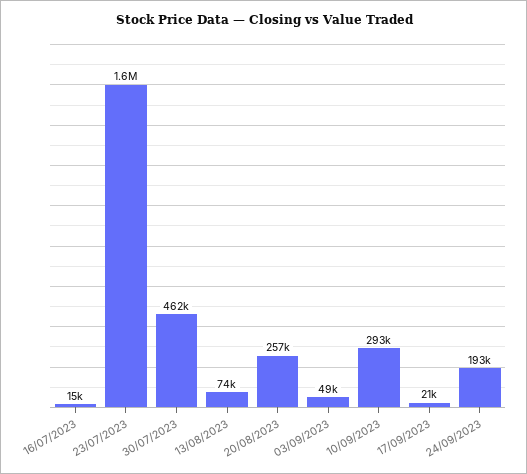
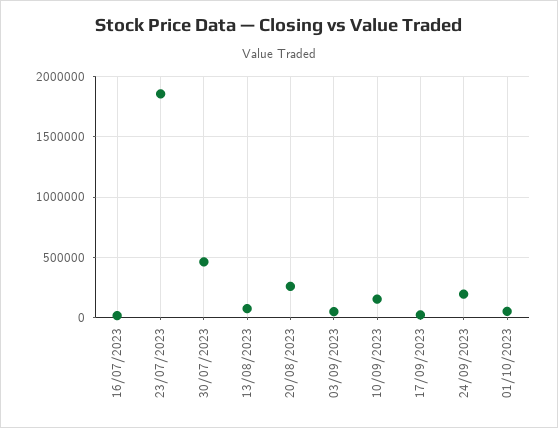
23/07/2023: 1600000 -> 1850000
10/09/2023: 293000 -> 150000
01/10/2023: none -> 50000

